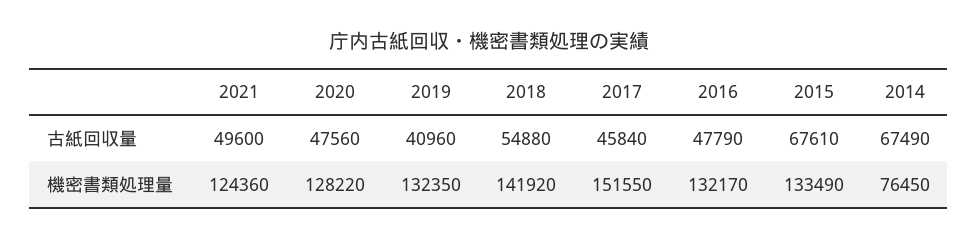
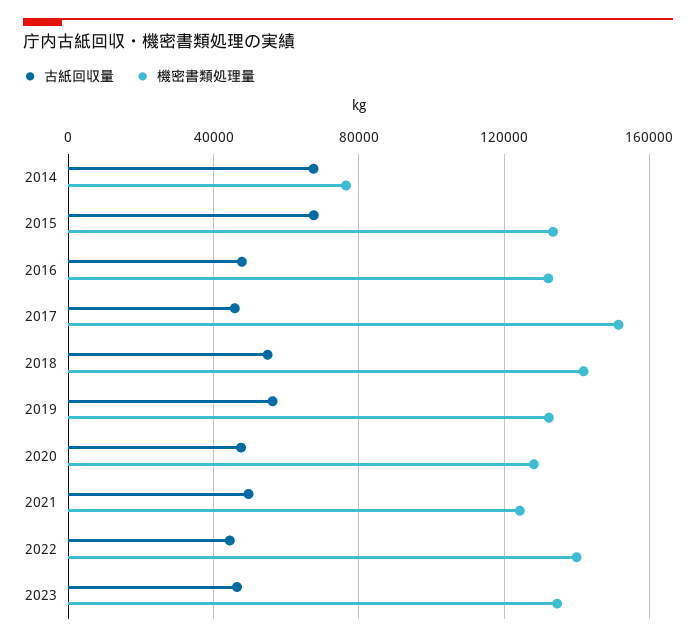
古紙回収量, 2019: 40960 -> 55000
古紙回収量, 2022: none -> 45000
機密書類処理量, 2022: none -> 140000
古紙回収量, 2023: none -> 45000
機密書類処理量, 2023: none -> 135000

